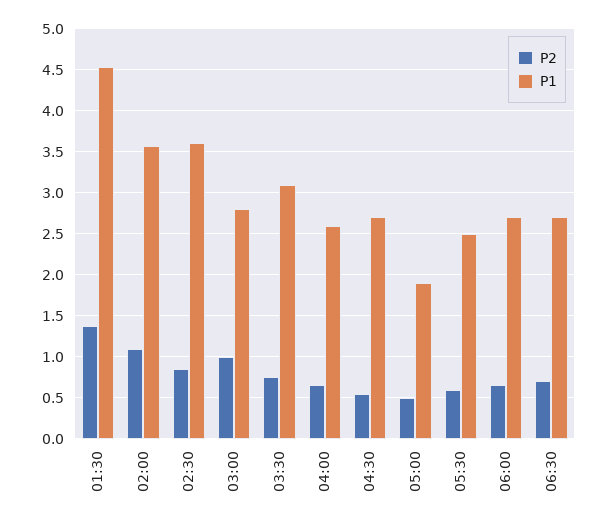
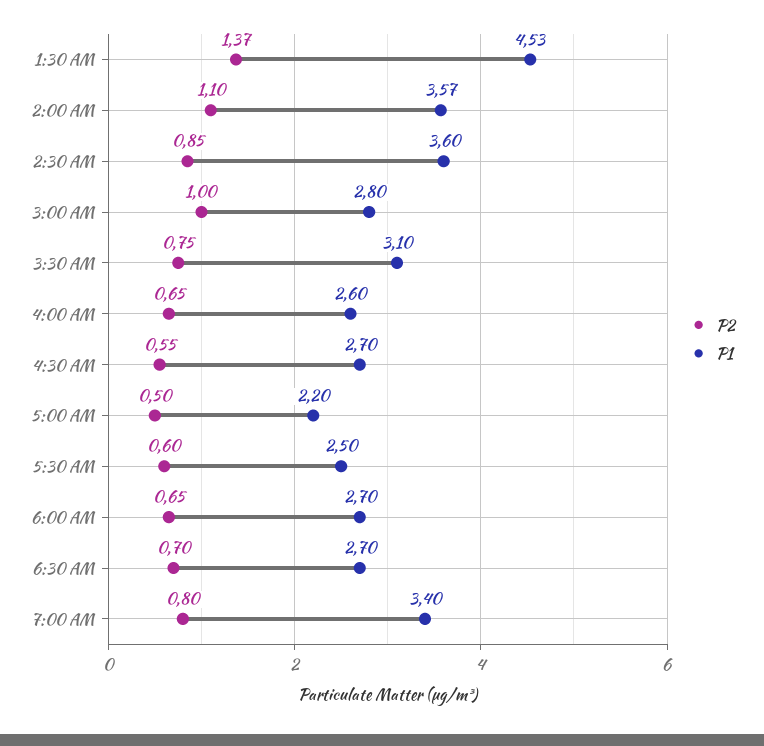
P1, 05:00: 1.9 -> 2.2
P2, 7:00 AM: none -> 0.8
P1, 7:00 AM: none -> 3.4

